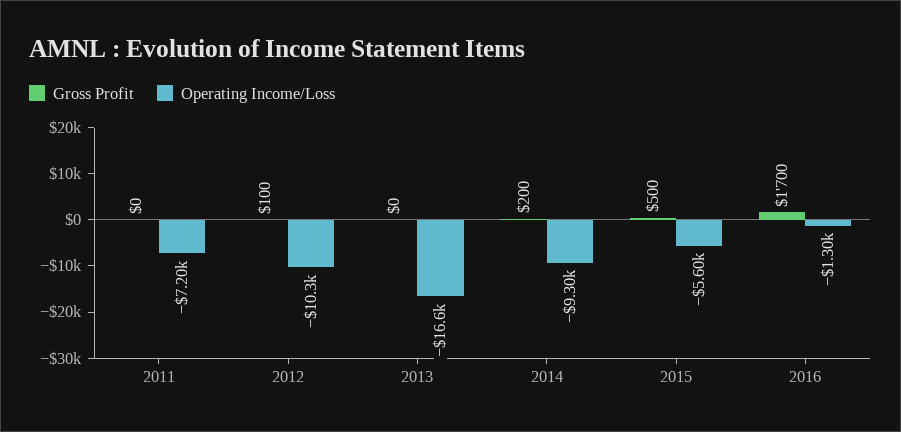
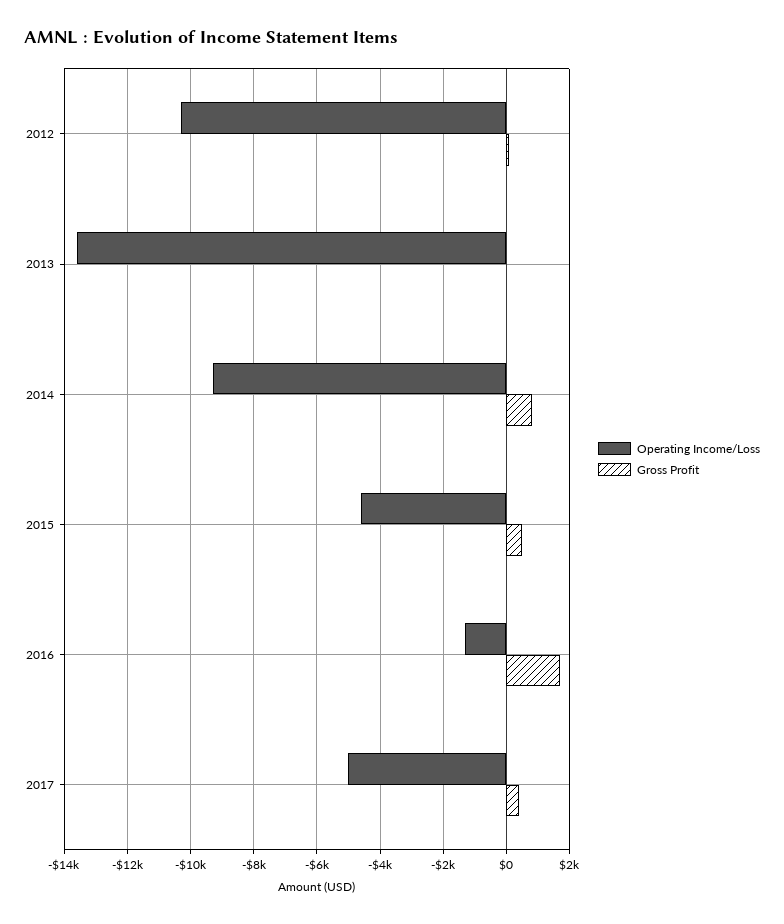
Gross Profit, 2011: 0 -> none
Operating Income/Loss, 2011: -7200 -> none
Operating Income/Loss, 2013: -16600 -> -13600
Gross Profit, 2014: 200 -> 800
Operating Income/Loss, 2015: -5600 -> -4600
Operating Income/Loss, 2017: none -> -5000
Gross Profit, 2017: none -> 400

